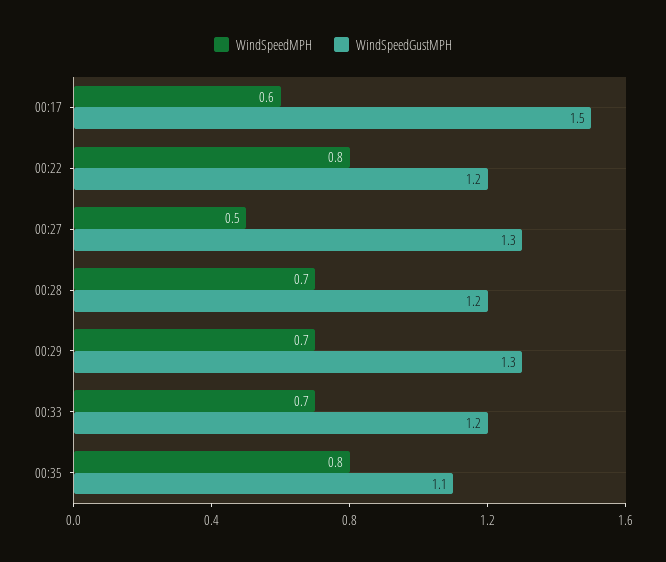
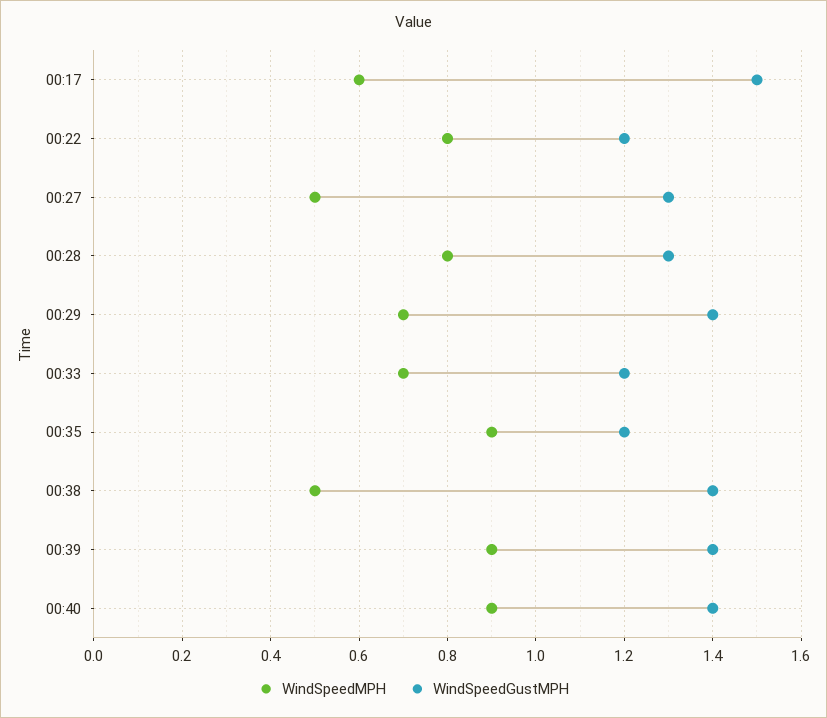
WindSpeedMPH, 00:28: 0.7 -> 0.8
WindSpeedGustMPH, 00:28: 1.2 -> 1.3
WindSpeedGustMPH, 00:29: 1.3 -> 1.4
WindSpeedMPH, 00:35: 0.8 -> 0.9
WindSpeedGustMPH, 00:35: 1.1 -> 1.2
WindSpeedMPH, 00:38: none -> 0.5
WindSpeedGustMPH, 00:38: none -> 1.4
WindSpeedMPH, 00:39: none -> 0.9
WindSpeedGustMPH, 00:39: none -> 1.4
WindSpeedMPH, 00:40: none -> 0.9
WindSpeedGustMPH, 00:40: none -> 1.4

